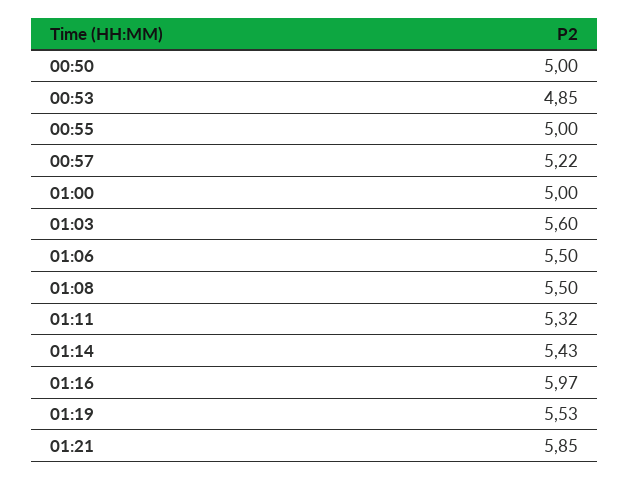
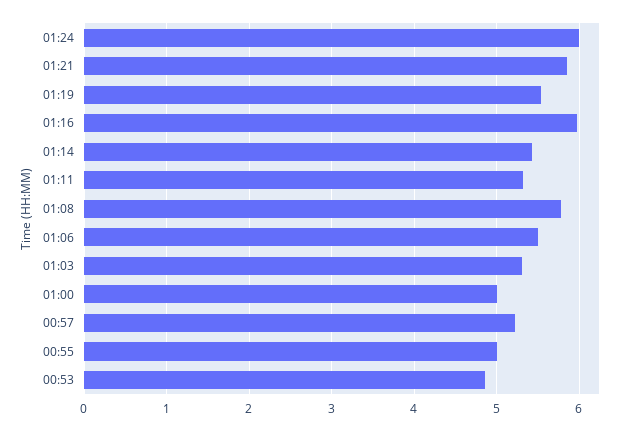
00:50: 5 -> none
01:03: 5.6 -> 5.3
01:08: 5.5 -> 5.8
01:24: none -> 6

